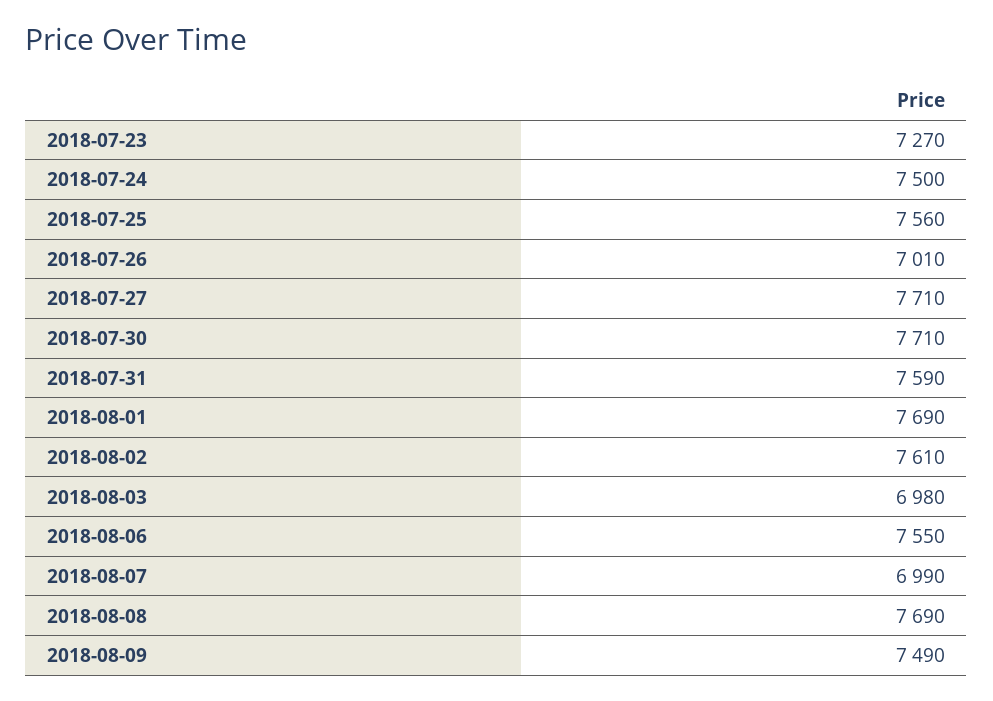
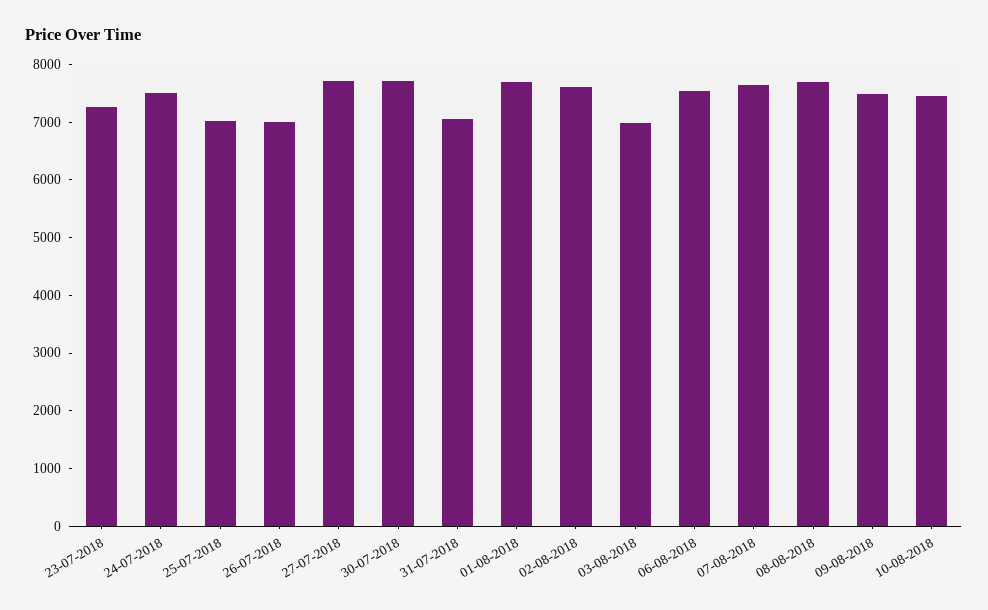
2018-07-25: 7560 -> 7000
2018-07-31: 7590 -> 7000
2018-08-07: 6990 -> 7600
10-08-2018: none -> 7400

